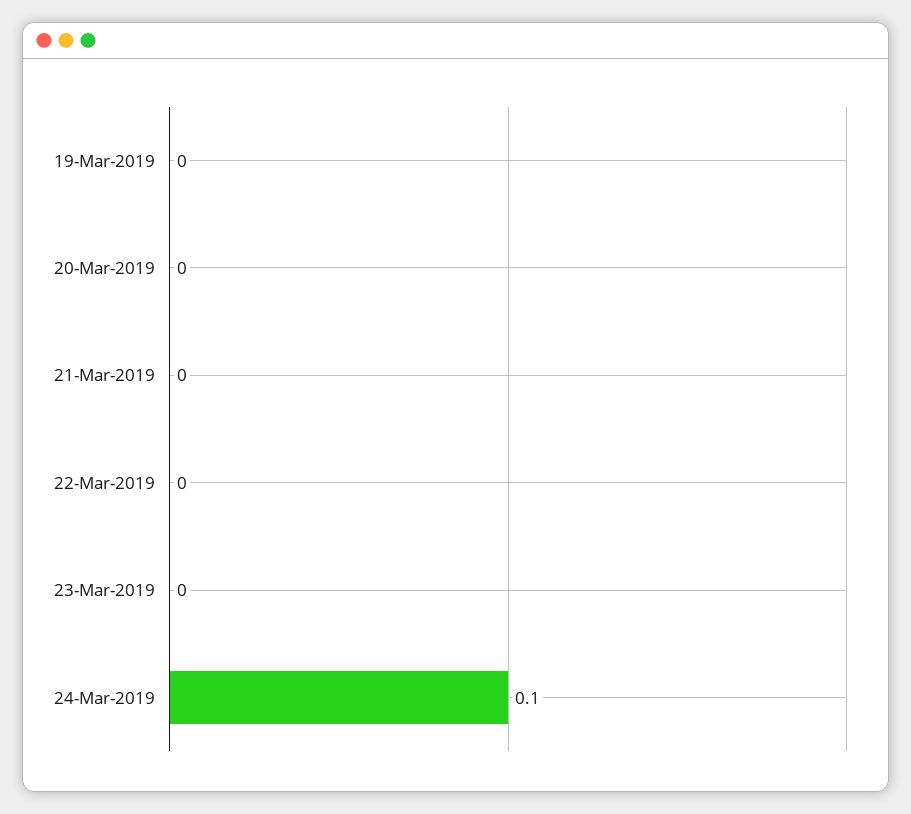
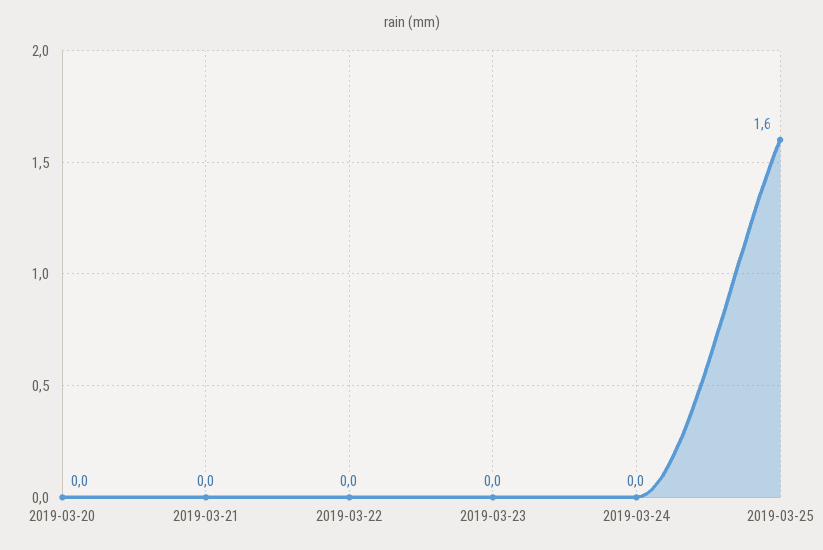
19-Mar-2019: 0 -> none
24-Mar-2019: 0.1 -> 0
2019-03-25: none -> 1.6

